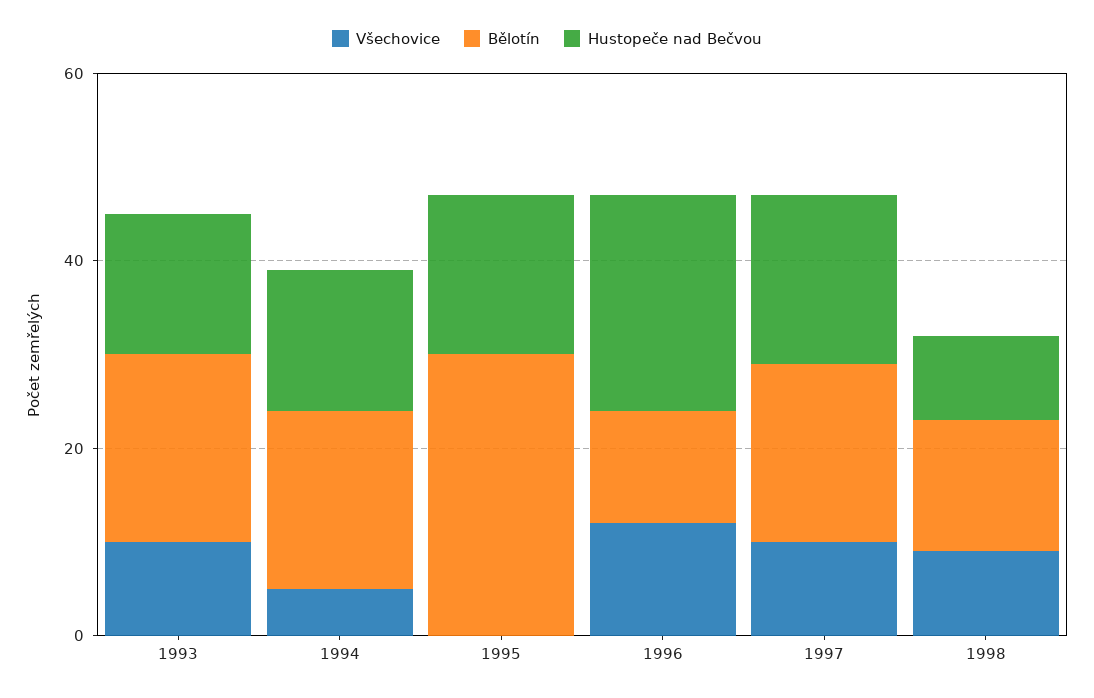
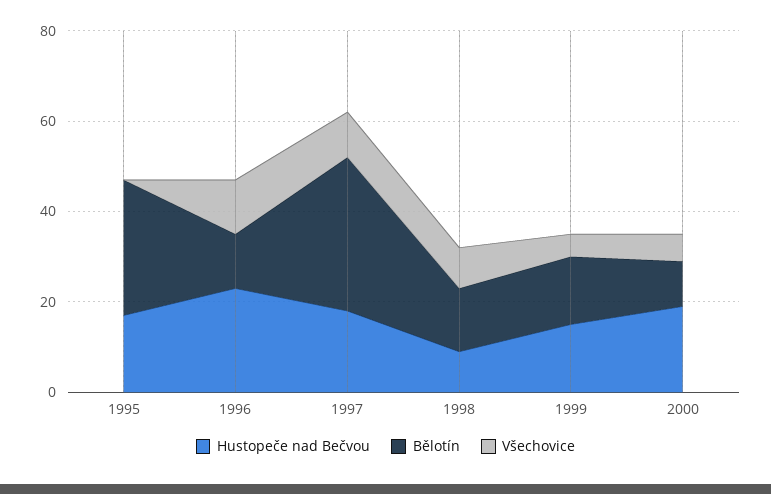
Všechovice, 1993: 10 -> none
Bělotín, 1993: 20 -> none
Hustopeče nad Bečvou, 1993: 15 -> none
Všechovice, 1994: 5 -> none
Bělotín, 1994: 20 -> none
Hustopeče nad Bečvou, 1994: 15 -> none
Bělotín, 1997: 20 -> 35
Hustopeče nad Bečvou, 1999: none -> 15
Bělotín, 1999: none -> 15
Všechovice, 1999: none -> 5
Hustopeče nad Bečvou, 2000: none -> 20
Bělotín, 2000: none -> 10
Všechovice, 2000: none -> 5

